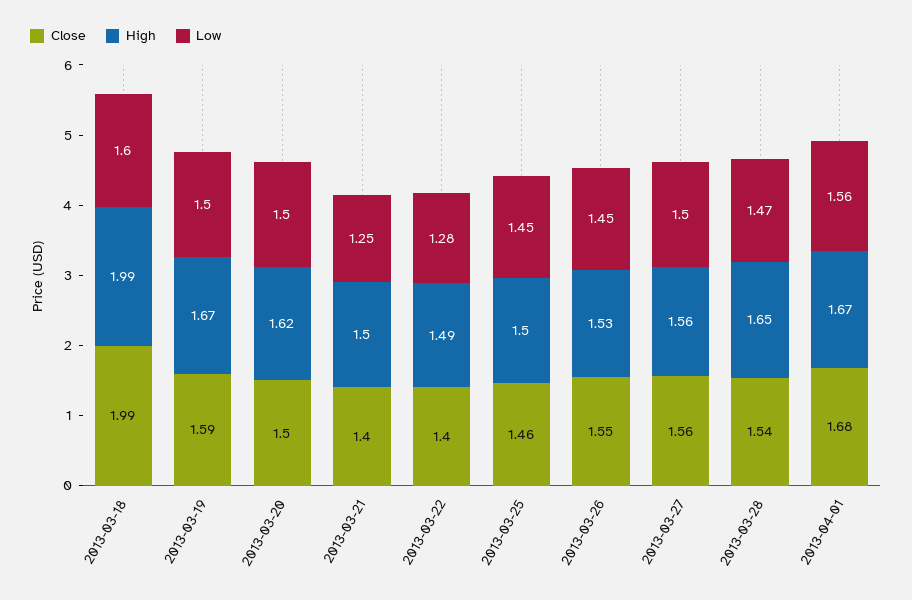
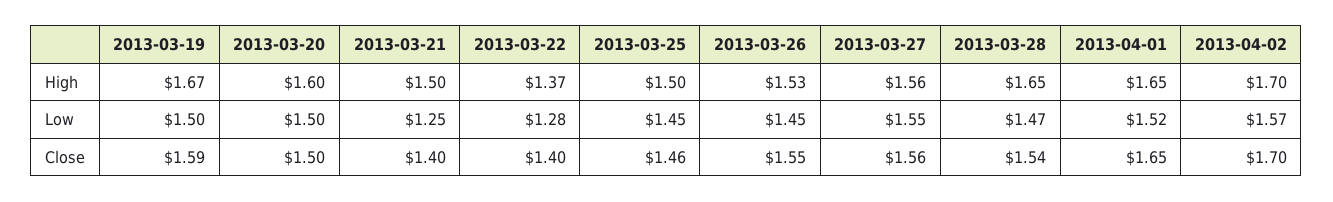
Close, 2013-03-18: 1.99 -> none
High, 2013-03-18: 1.99 -> none
Low, 2013-03-18: 1.6 -> none
High, 2013-03-20: 1.62 -> 1.6
High, 2013-03-22: 1.49 -> 1.37
Low, 2013-03-27: 1.5 -> 1.55
Close, 2013-04-01: 1.68 -> 1.65
High, 2013-04-01: 1.67 -> 1.65
Low, 2013-04-01: 1.56 -> 1.52
High, 2013-04-02: none -> 1.7
Low, 2013-04-02: none -> 1.57
Close, 2013-04-02: none -> 1.7

